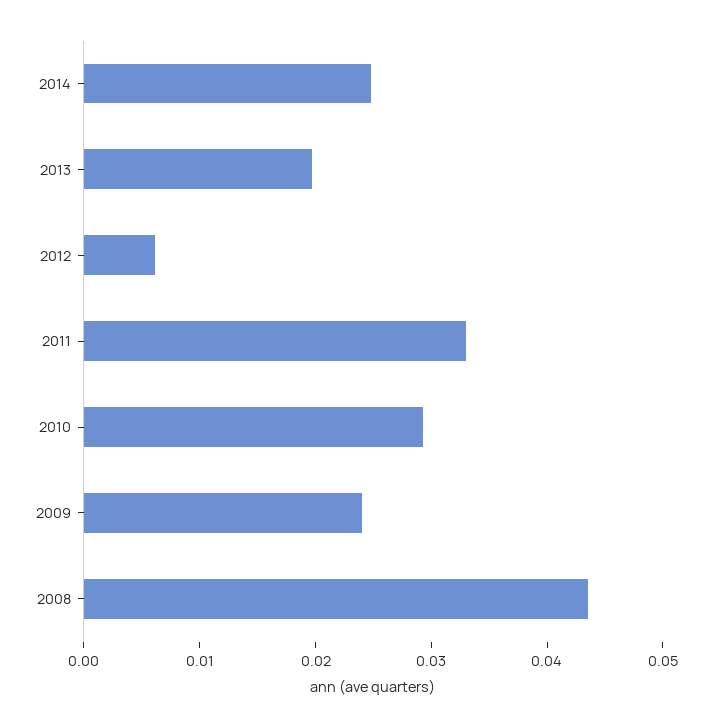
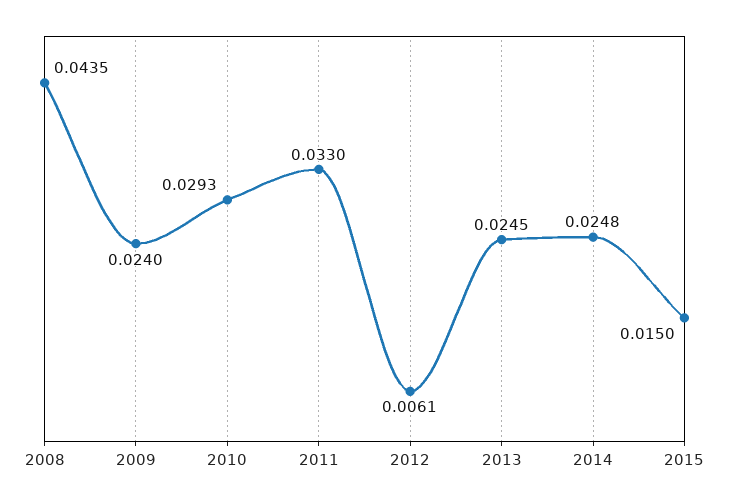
2013: 0.02 -> 0.0245
2015: none -> 0.015

